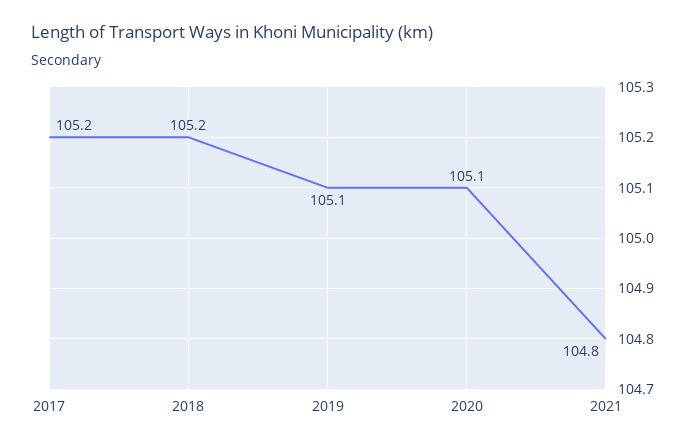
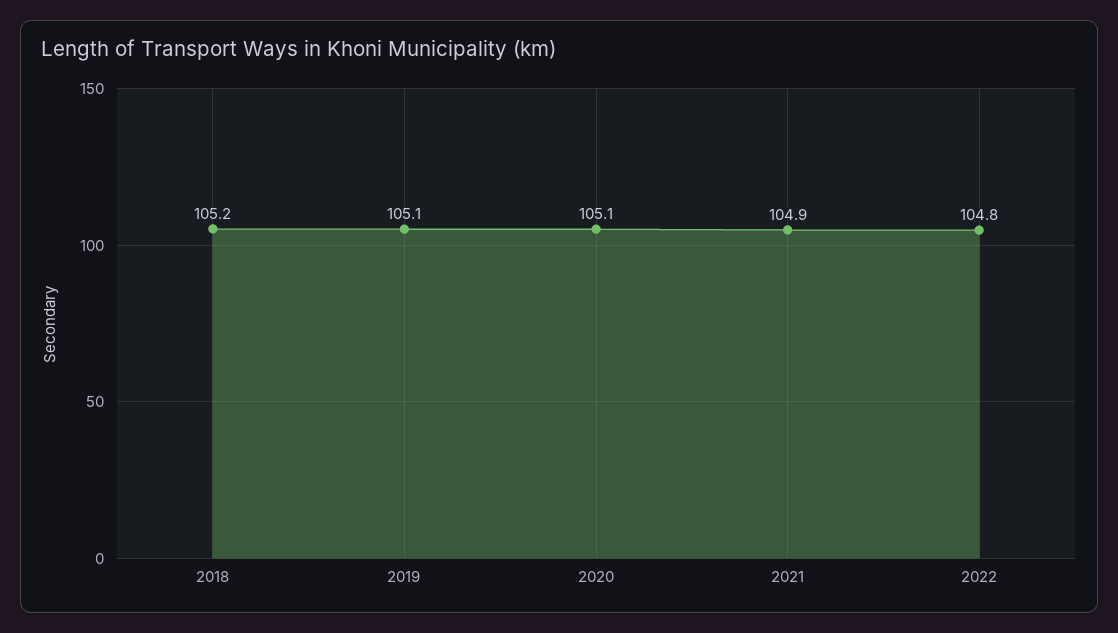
2017: 105.2 -> none
2021: 104.8 -> 104.9
2022: none -> 104.8

